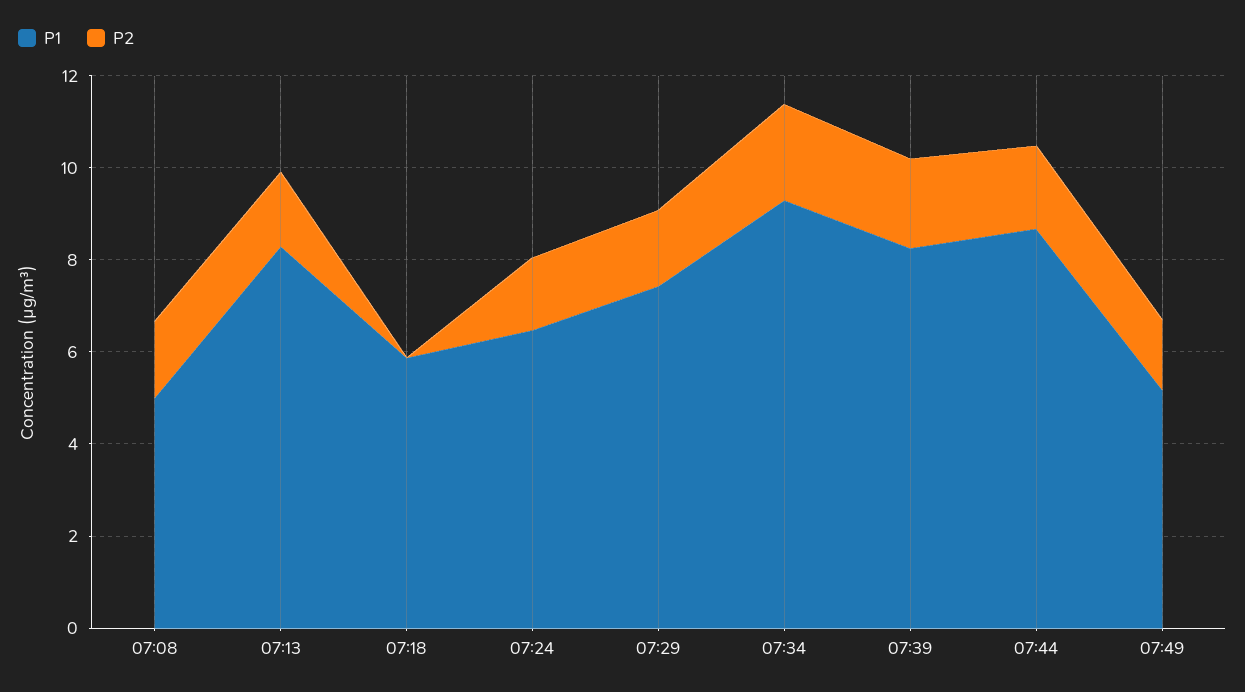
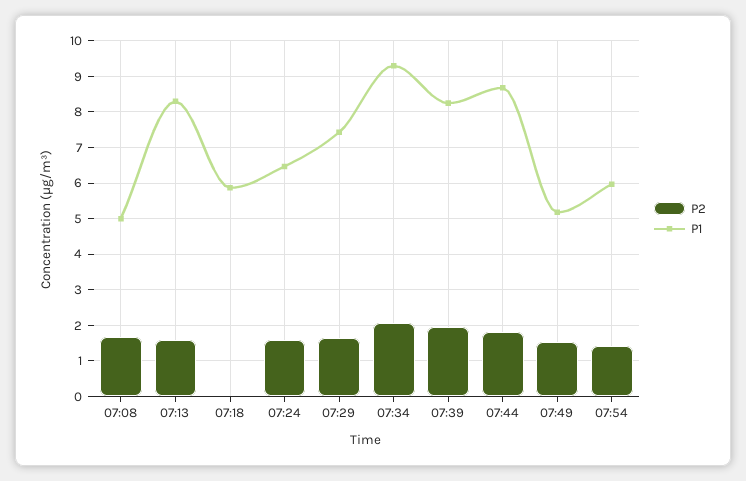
P2, 07:54: none -> 1.4
P1, 07:54: none -> 6

